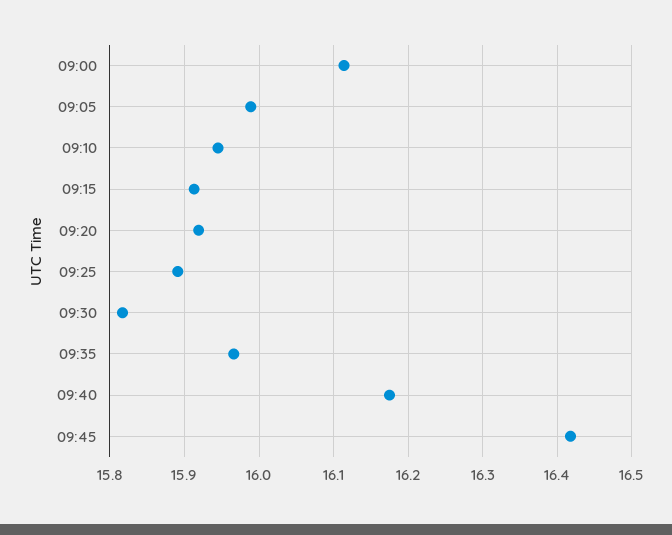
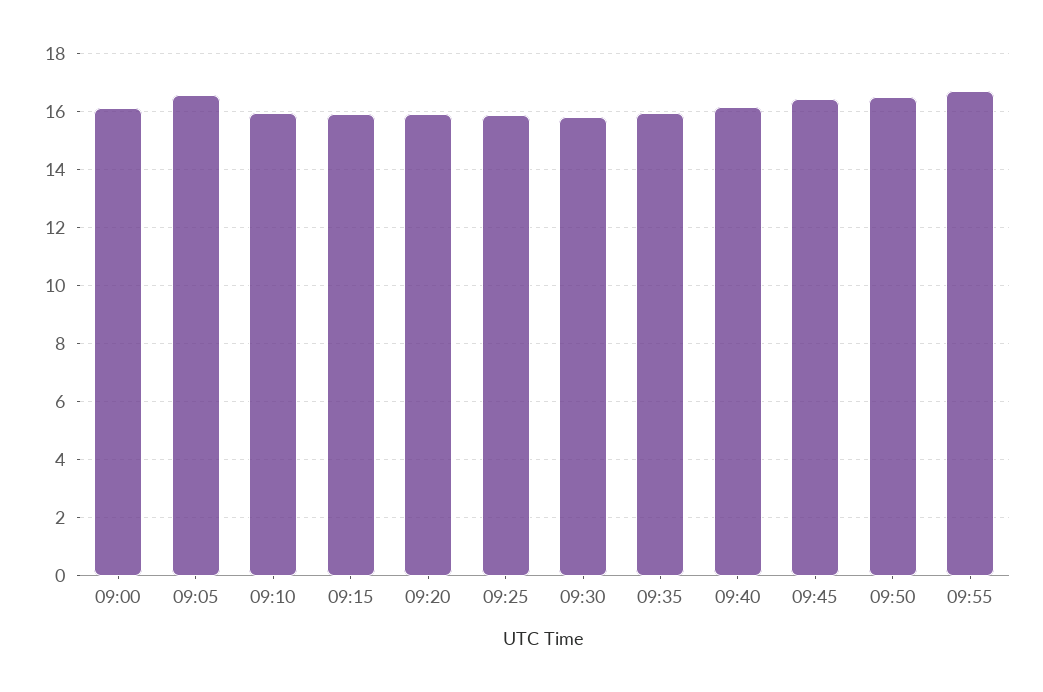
09:05: 15.99 -> 16.5
09:50: none -> 16.5
09:55: none -> 16.75

